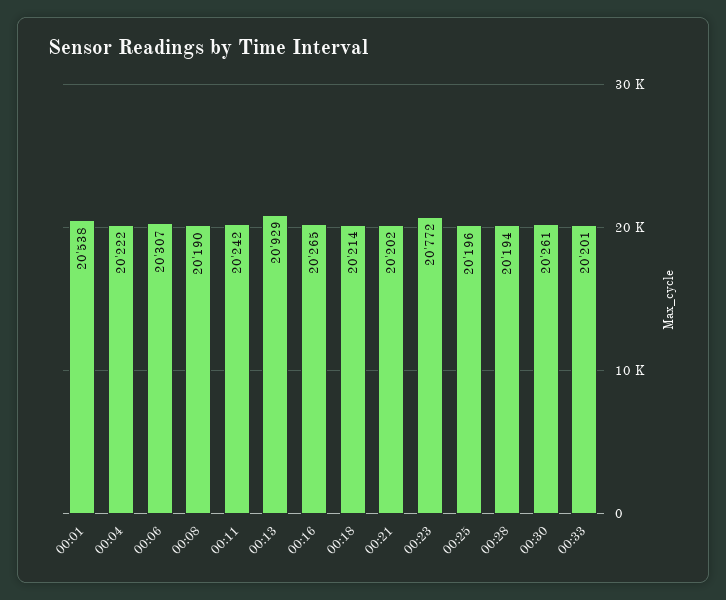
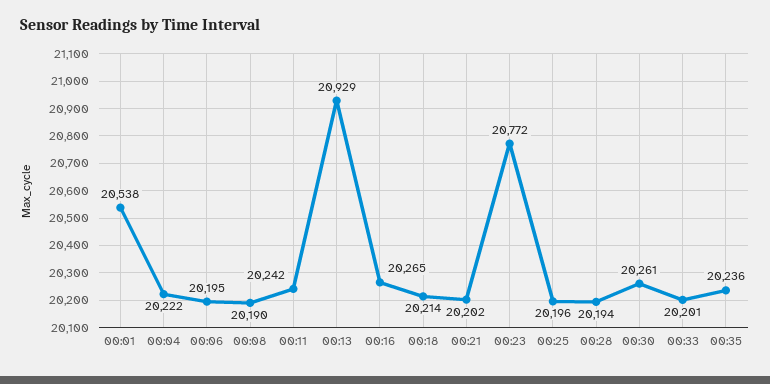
00:06: 20307 -> 20195
00:35: none -> 20236

